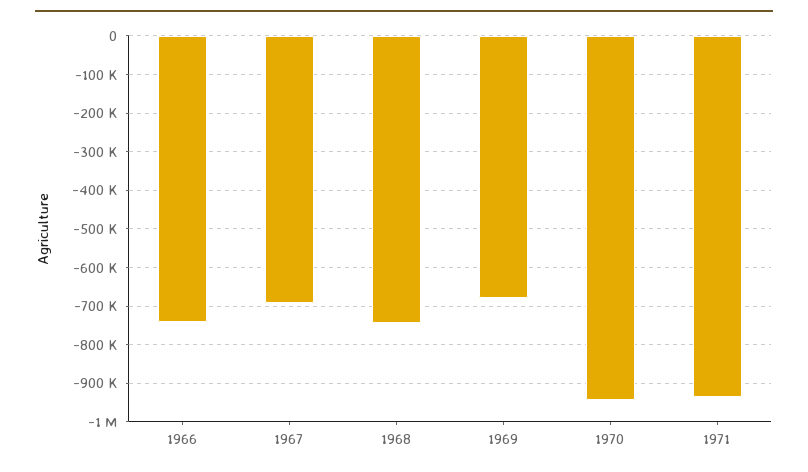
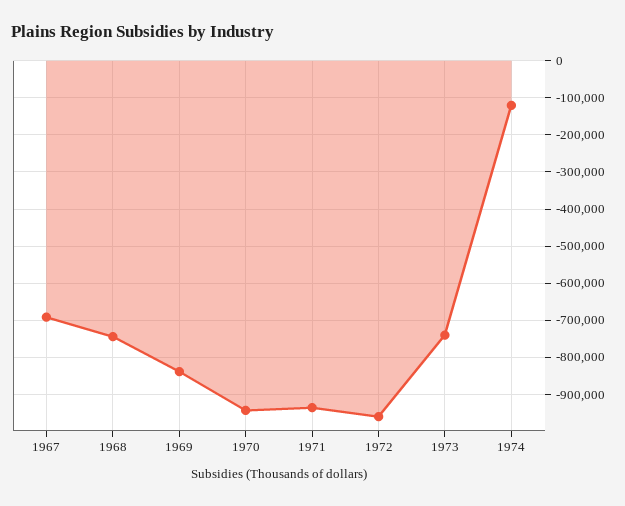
1966: -740000 -> none
1969: -680000 -> -840000
1972: none -> -960000
1973: none -> -740000
1974: none -> -120000

